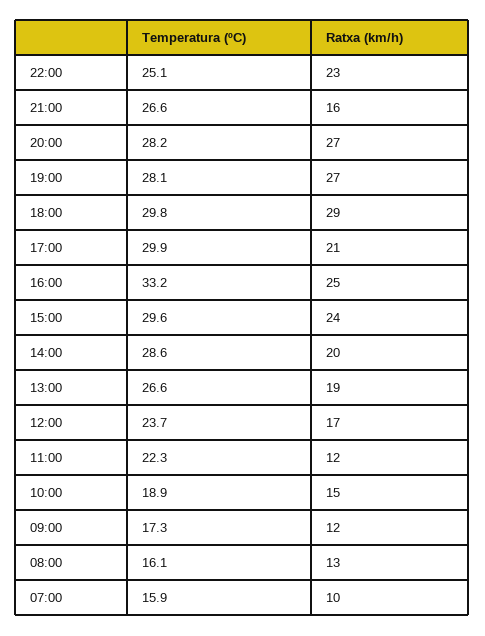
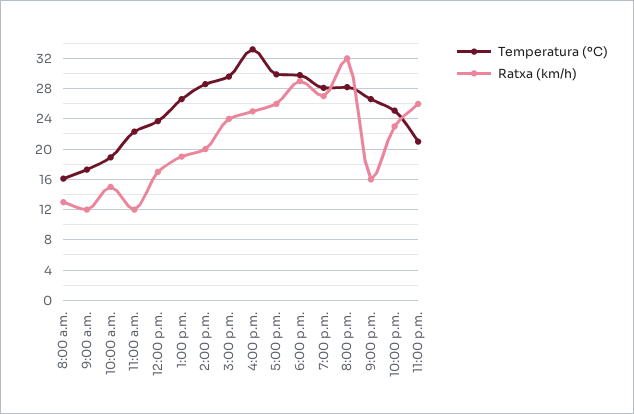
Ratxa (km/h), 20:00: 27 -> 32
Ratxa (km/h), 17:00: 21 -> 26
Temperatura (ºC), 07:00: 15.9 -> none
Ratxa (km/h), 07:00: 10 -> none
Temperatura (ºC), 11:00 p.m.: none -> 21
Ratxa (km/h), 11:00 p.m.: none -> 26

